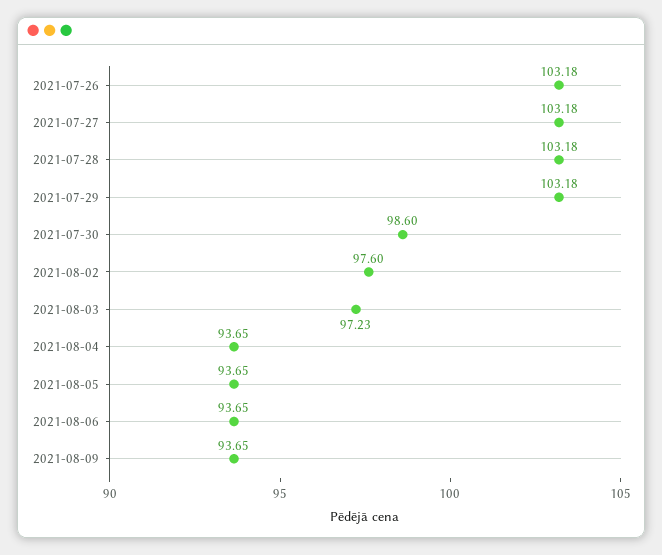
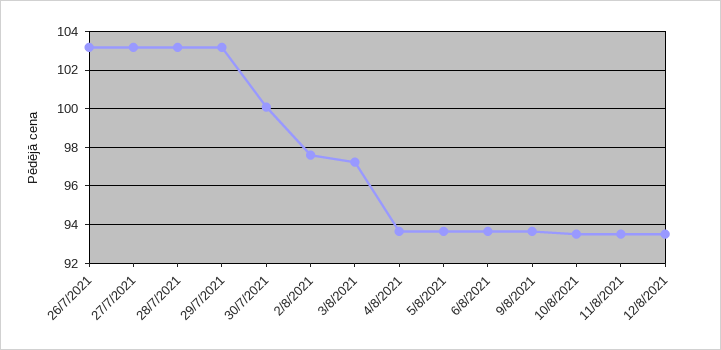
2021-07-30: 98.6 -> 100
10/8/2021: none -> 93.5
11/8/2021: none -> 93.5
12/8/2021: none -> 93.5

